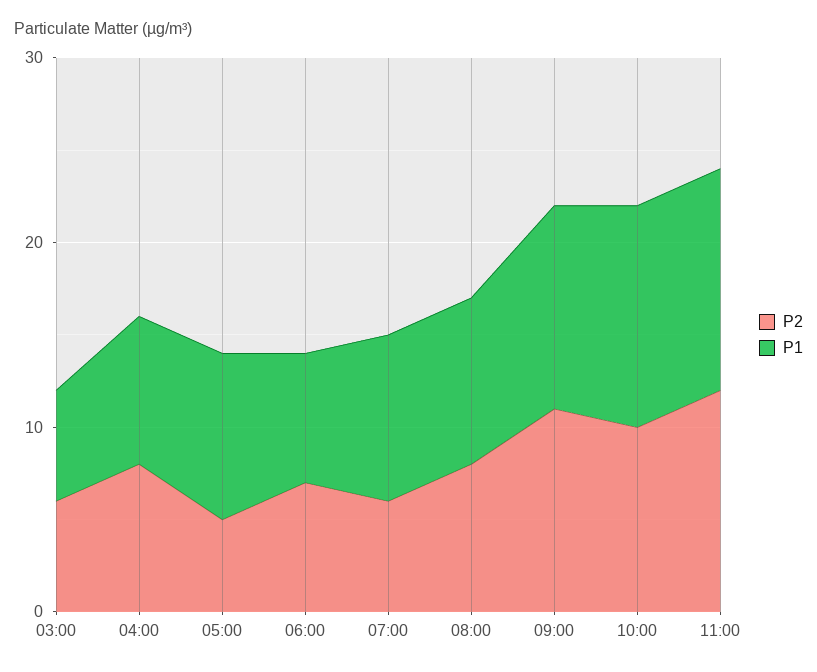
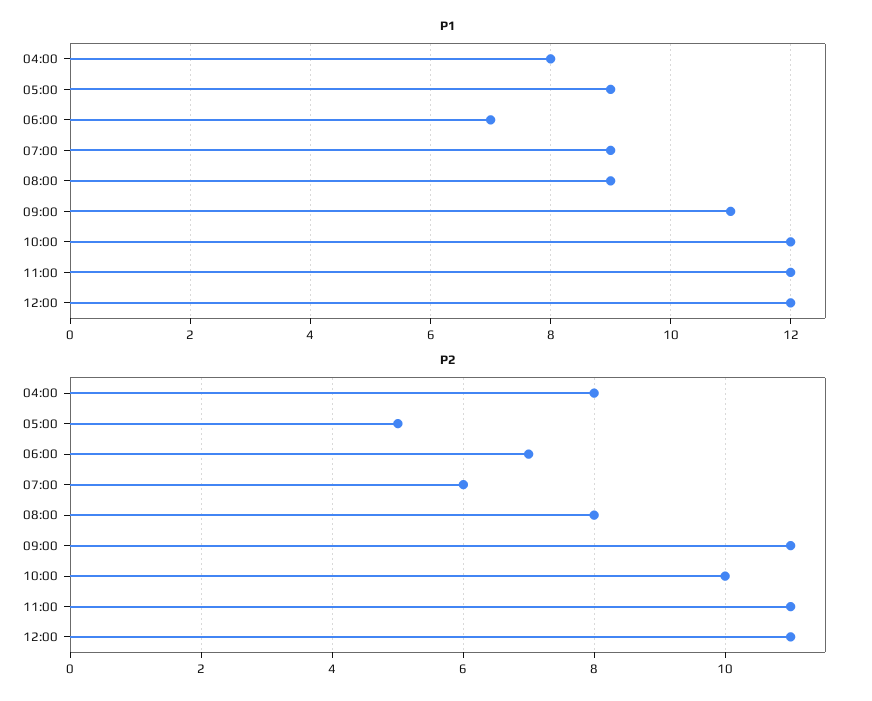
P2, 03:00: 6 -> none
P1, 03:00: 6 -> none
P2, 11:00: 12 -> 11
P1, 12:00: none -> 12
P2, 12:00: none -> 11

